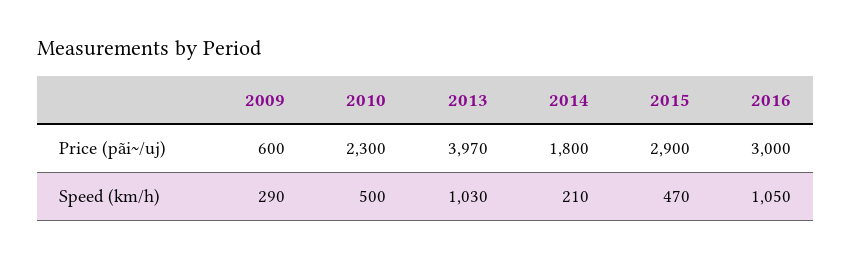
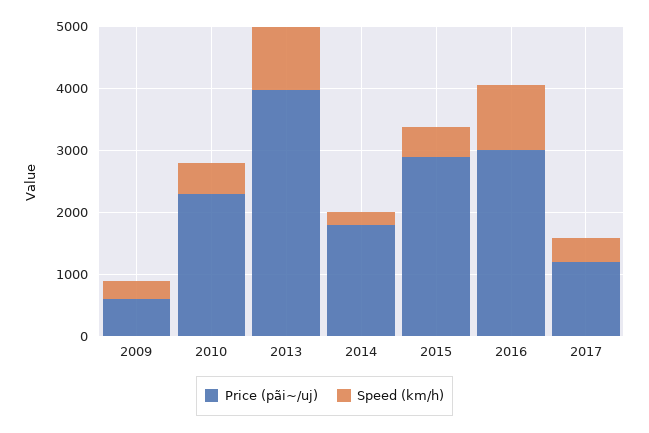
Price (pãi~/uj), 2017: none -> 1200
Speed (km/h), 2017: none -> 400

